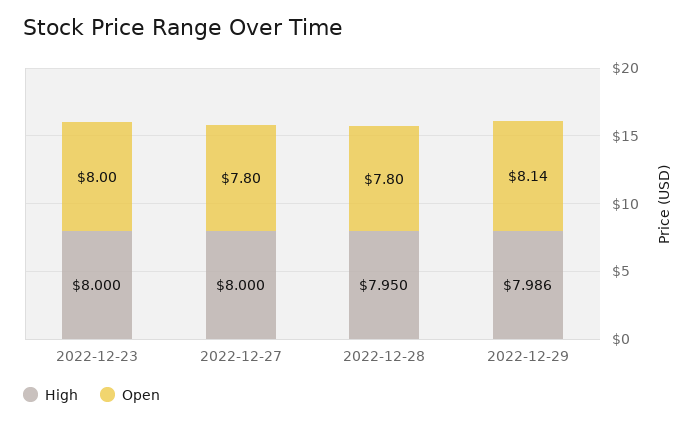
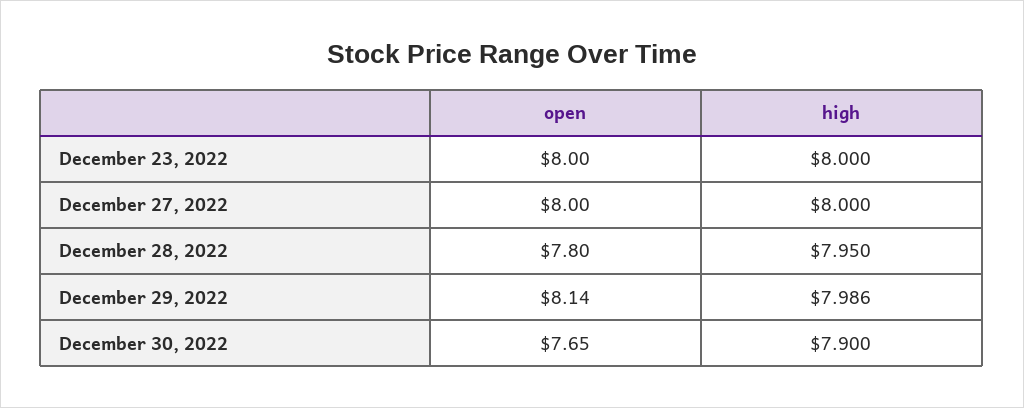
Open, 2022-12-27: 7.8 -> 8
Open, December 30, 2022: none -> 7.65
High, December 30, 2022: none -> 7.9

